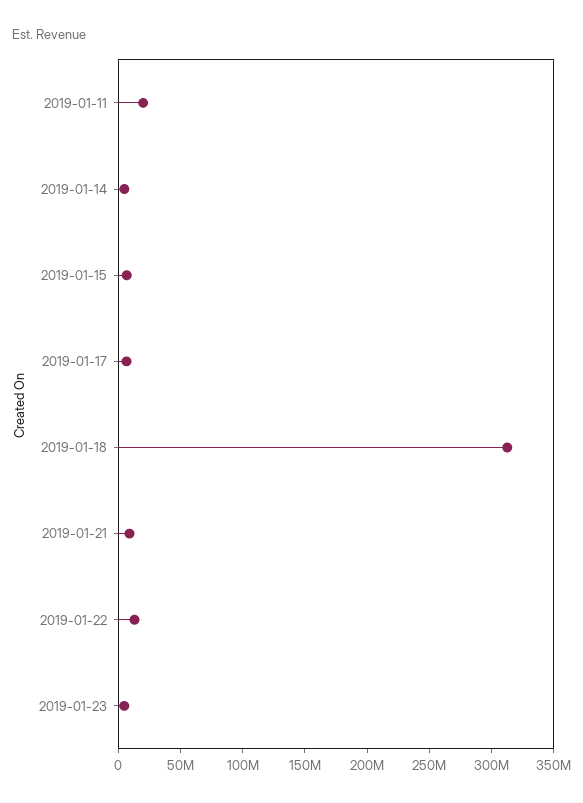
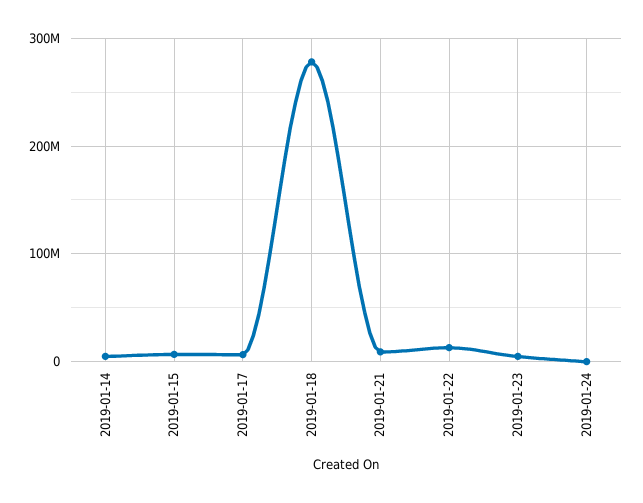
2019-01-11: 20000000 -> none
2019-01-18: 310000000 -> 280000000
2019-01-24: none -> 0

